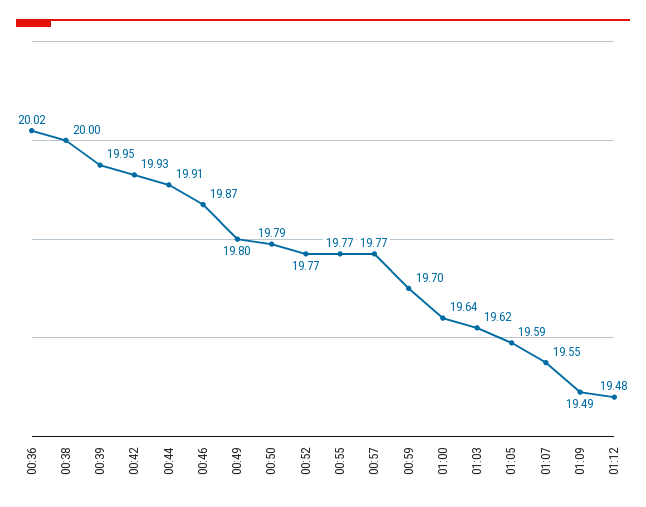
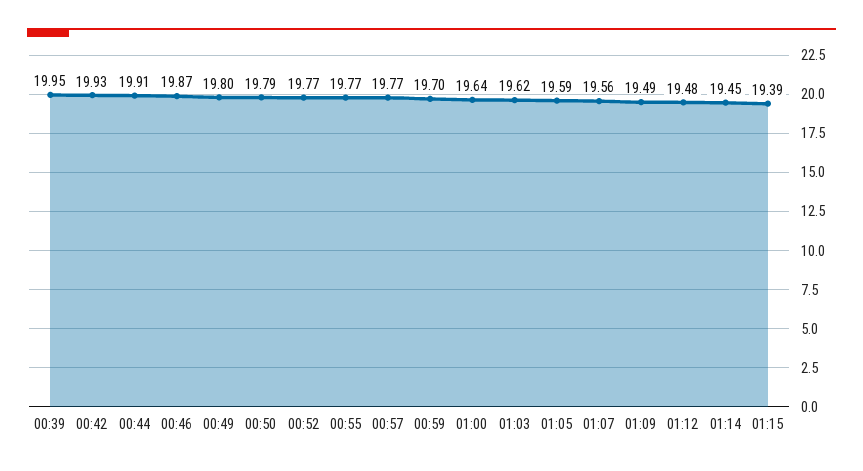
00:36: 20.02 -> none
00:38: 20 -> none
01:07: 19.55 -> 19.56
01:14: none -> 19.45
01:15: none -> 19.39

